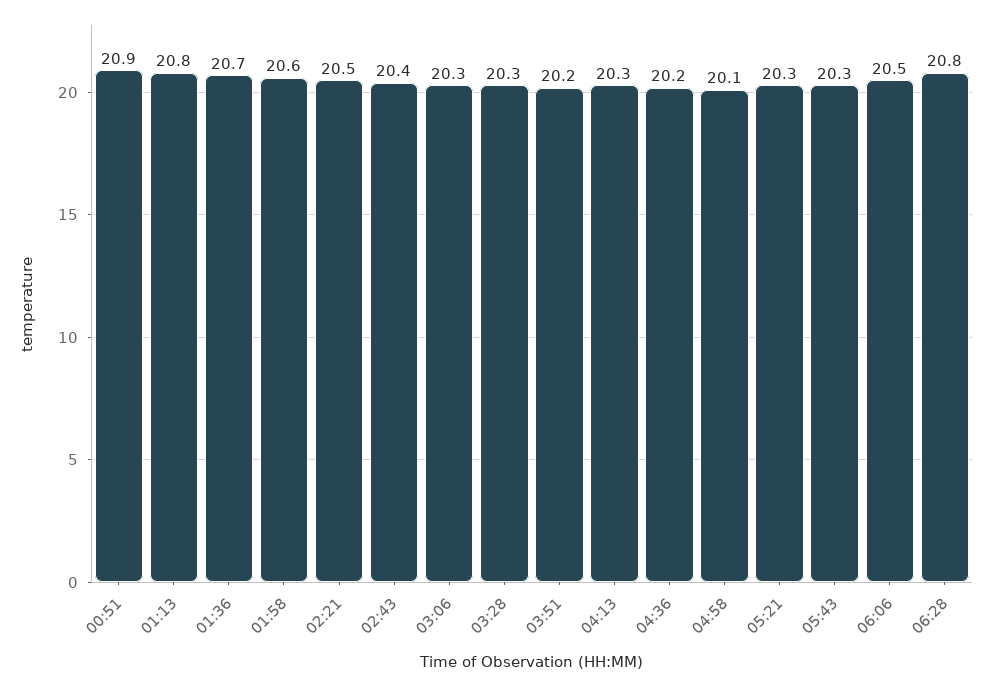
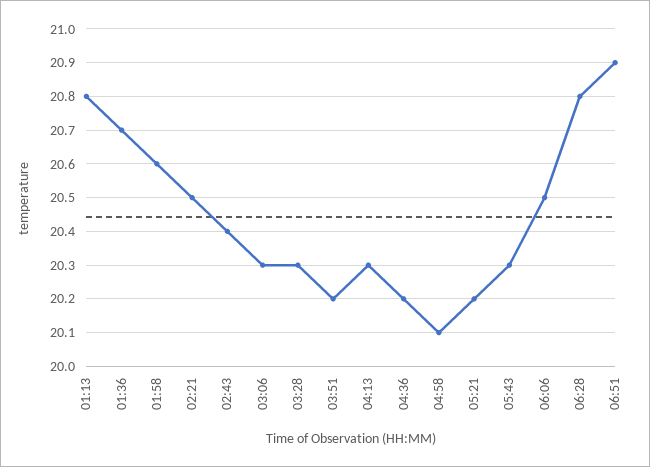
00:51: 20.9 -> none
05:21: 20.3 -> 20.2
06:51: none -> 20.9

